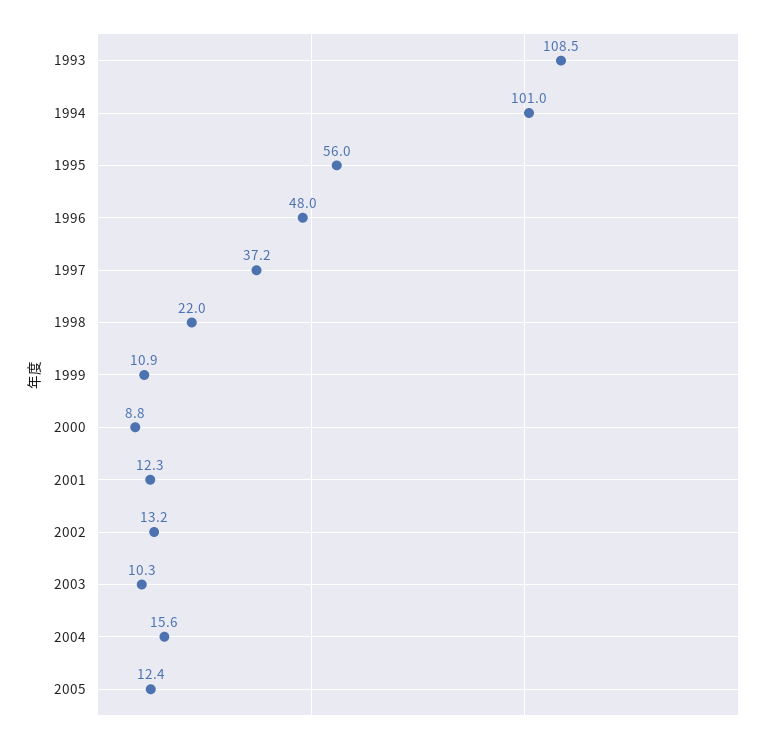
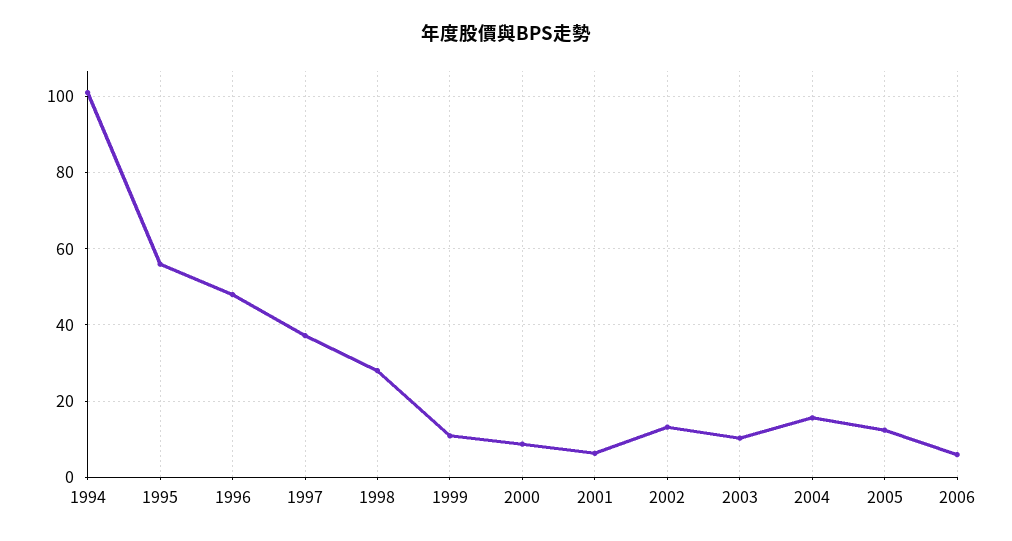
1993: 108.5 -> none
1998: 22 -> 28
2001: 12.3 -> 6
2006: none -> 6

